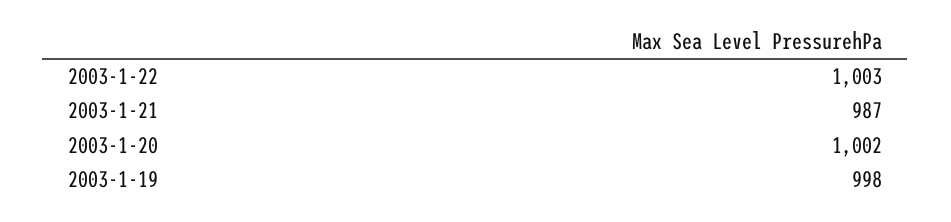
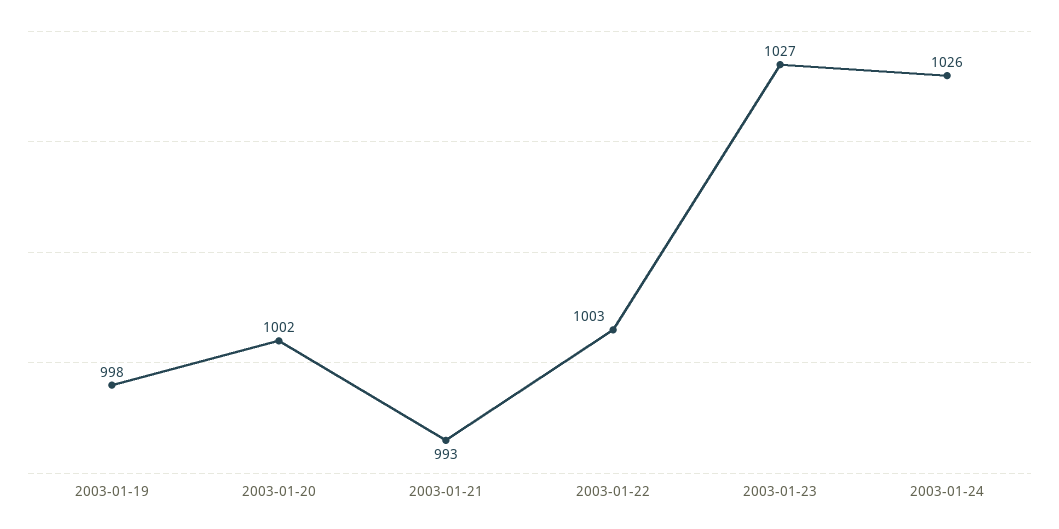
2003-1-21: 987 -> 993
2003-01-23: none -> 1027
2003-01-24: none -> 1026

